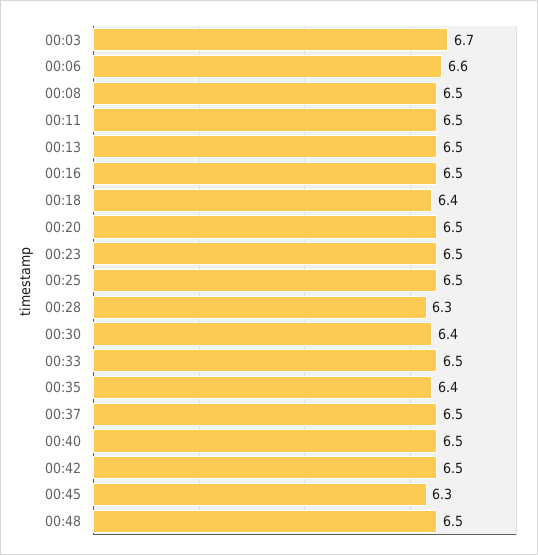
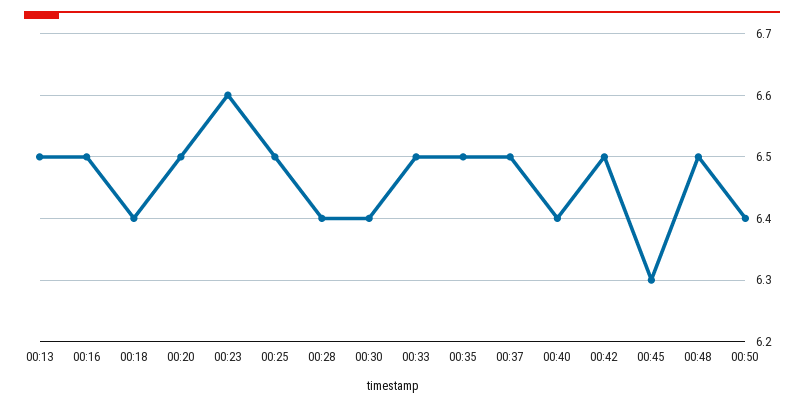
00:03: 6.7 -> none
00:06: 6.6 -> none
00:08: 6.5 -> none
00:11: 6.5 -> none
00:23: 6.5 -> 6.6
00:28: 6.3 -> 6.4
00:35: 6.4 -> 6.5
00:40: 6.5 -> 6.4
00:50: none -> 6.4

